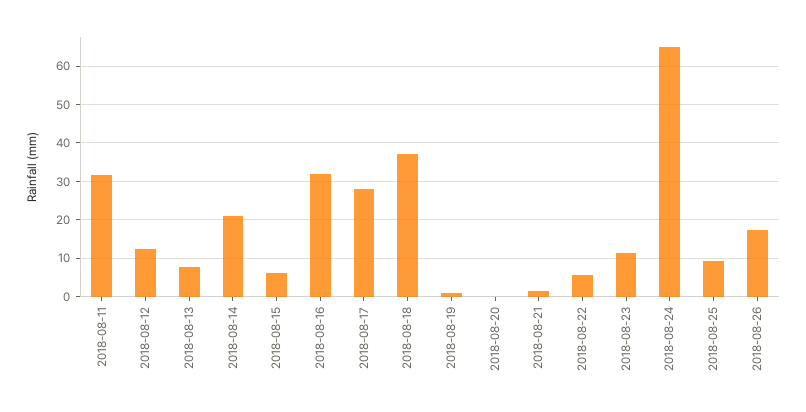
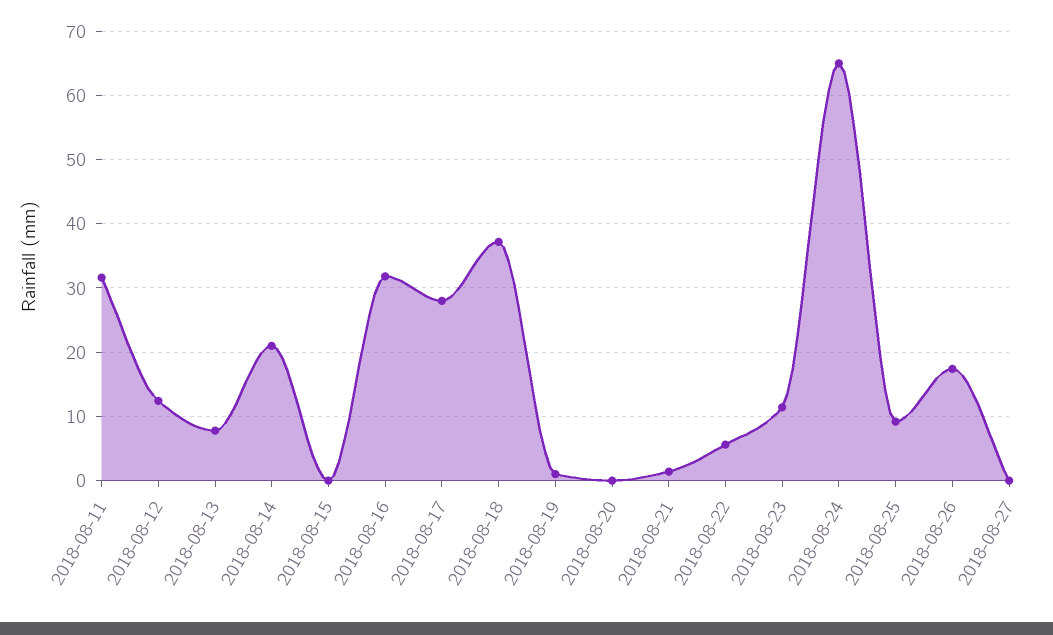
2018-08-15: 6 -> 0
2018-08-27: none -> 0

